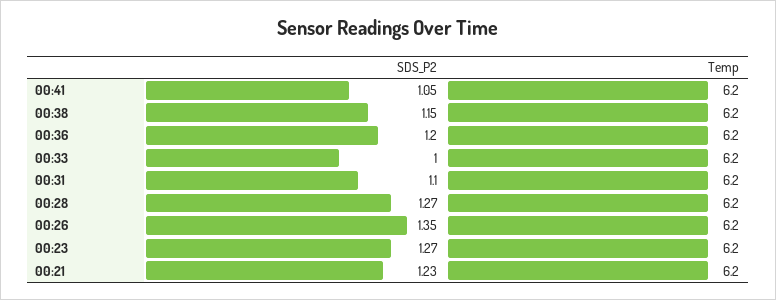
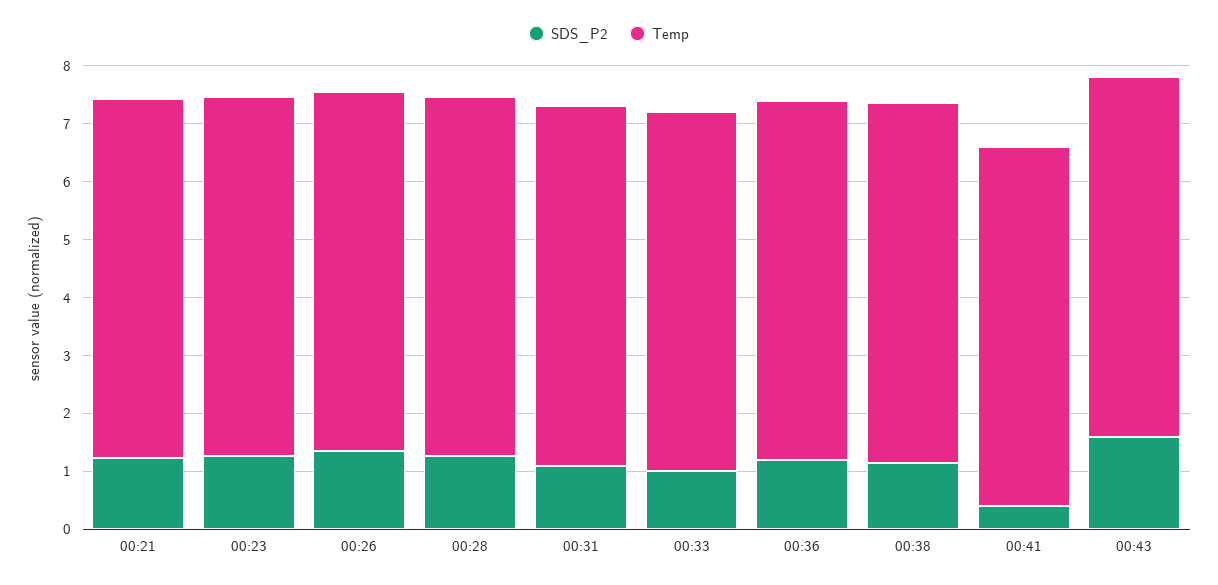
SDS_P2, 00:41: 1.05 -> 0.4
SDS_P2, 00:43: none -> 1.6
Temp, 00:43: none -> 6.2

